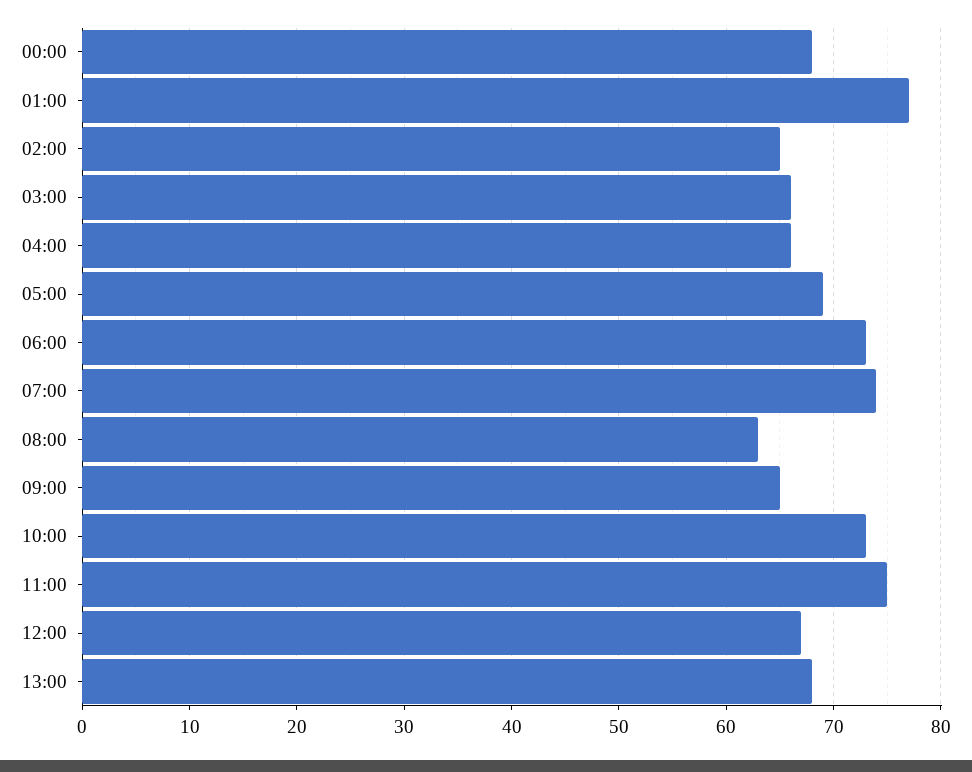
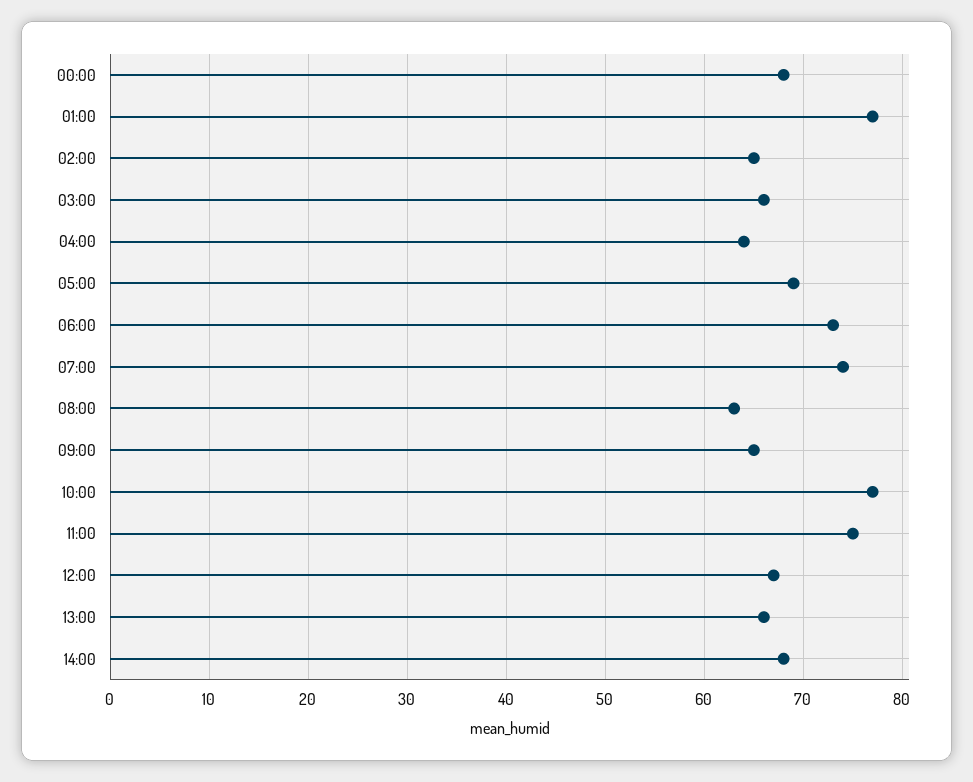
04:00: 66 -> 64
10:00: 73 -> 77
13:00: 68 -> 66
14:00: none -> 68

